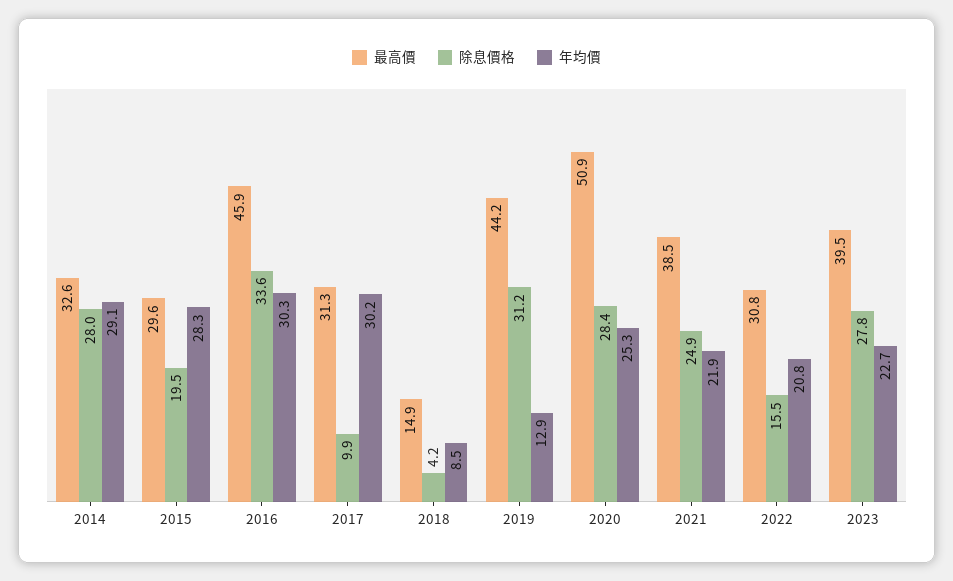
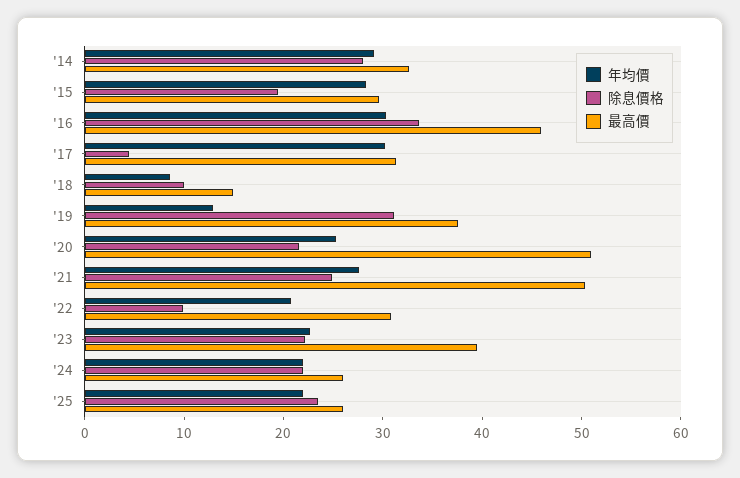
除息價格, 2017: 9.9 -> 4
除息價格, 2018: 4.2 -> 10
最高價, 2019: 44.2 -> 38
除息價格, 2020: 28.4 -> 22
最高價, 2021: 38.5 -> 50
年均價, 2021: 21.9 -> 28
除息價格, 2022: 15.5 -> 10
除息價格, 2023: 27.8 -> 22
年均價, '24: none -> 22
除息價格, '24: none -> 22
最高價, '24: none -> 26
年均價, '25: none -> 22
除息價格, '25: none -> 24
最高價, '25: none -> 26

